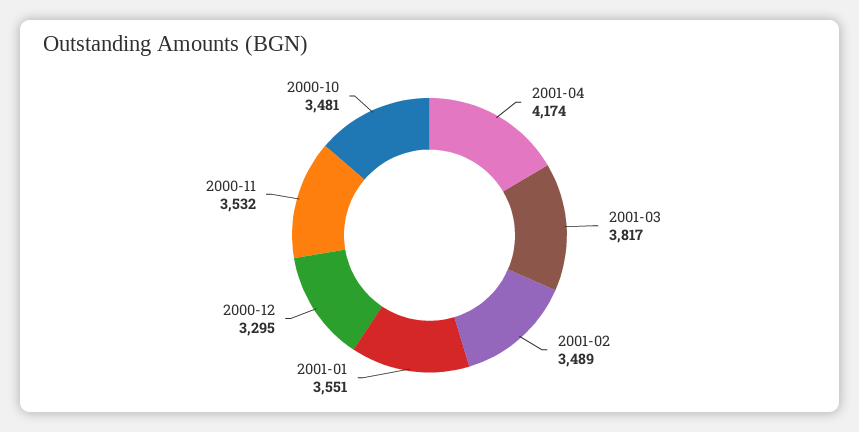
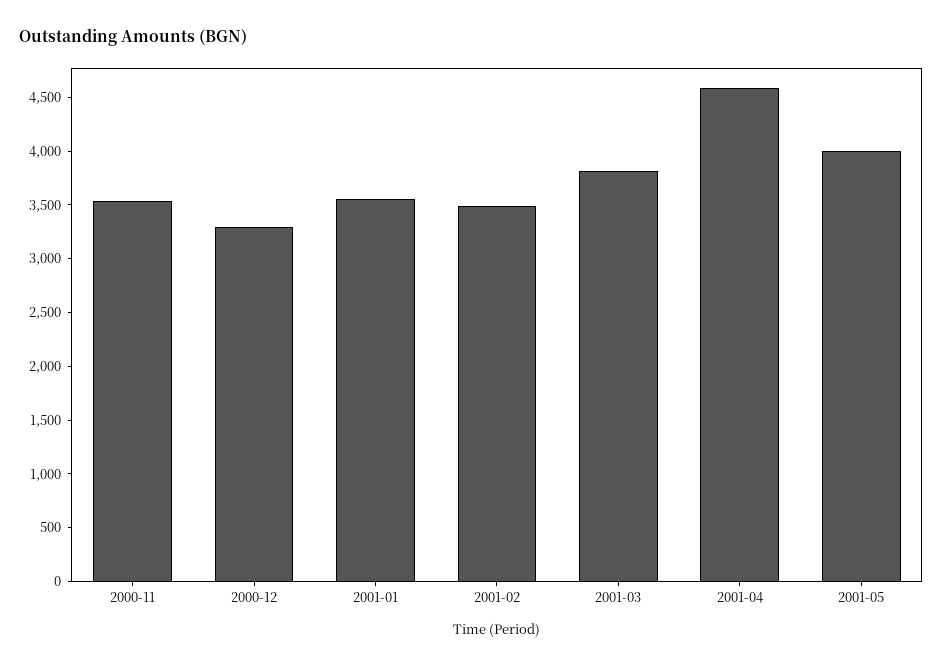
2001-04: 4174 -> 4600
2000-10: 3481 -> none
2001-05: none -> 4000

